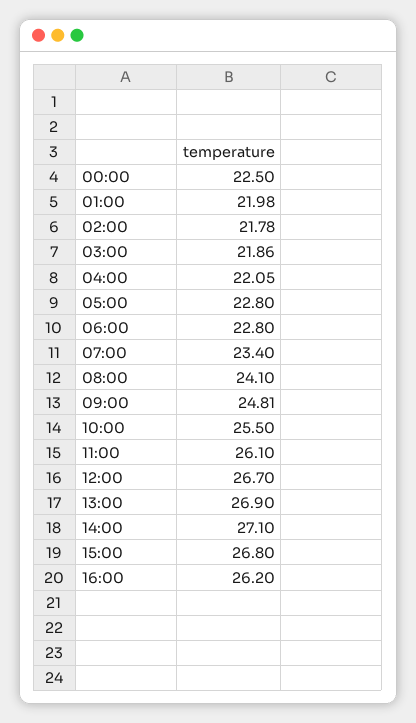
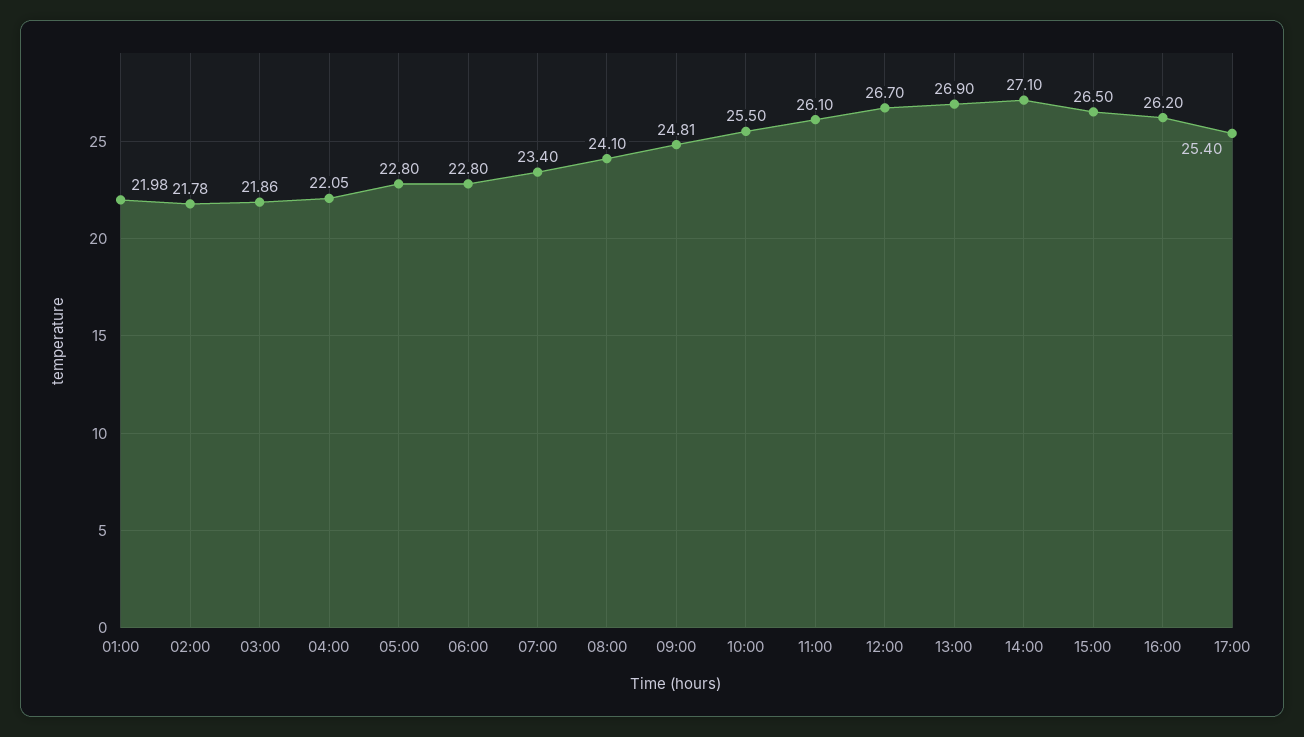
00:00: 22.5 -> none
15:00: 26.8 -> 26.5
17:00: none -> 25.4

